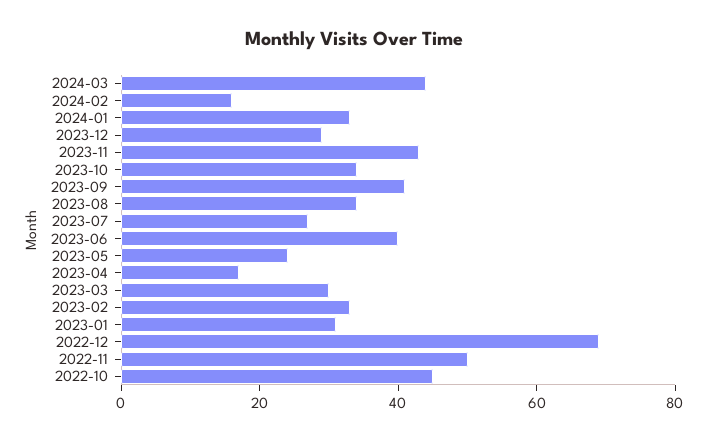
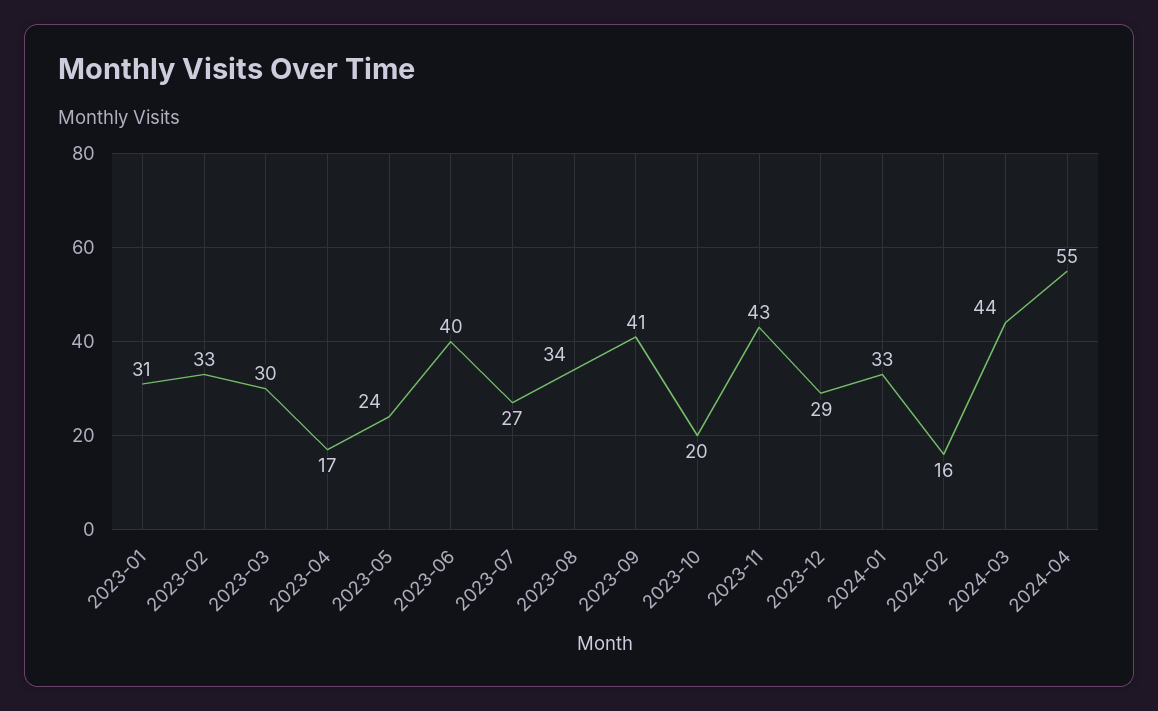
2023-10: 35 -> 20
2022-12: 70 -> none
2022-11: 50 -> none
2022-10: 45 -> none
2024-04: none -> 55

